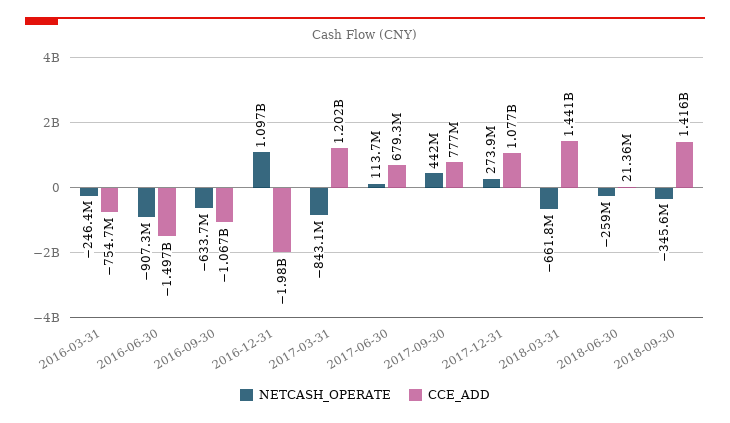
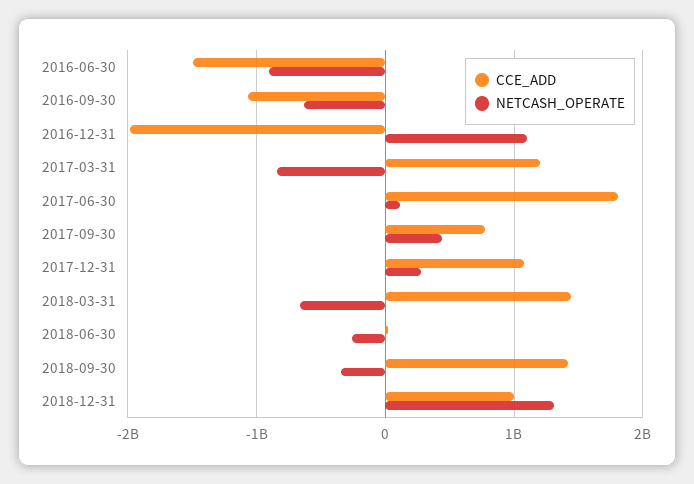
NETCASH_OPERATE, 2016-03-31: -246400000 -> none
CCE_ADD, 2016-03-31: -754700000 -> none
CCE_ADD, 2017-06-30: 679300000 -> 1800000000
CCE_ADD, 2018-12-31: none -> 1000000000
NETCASH_OPERATE, 2018-12-31: none -> 1300000000

